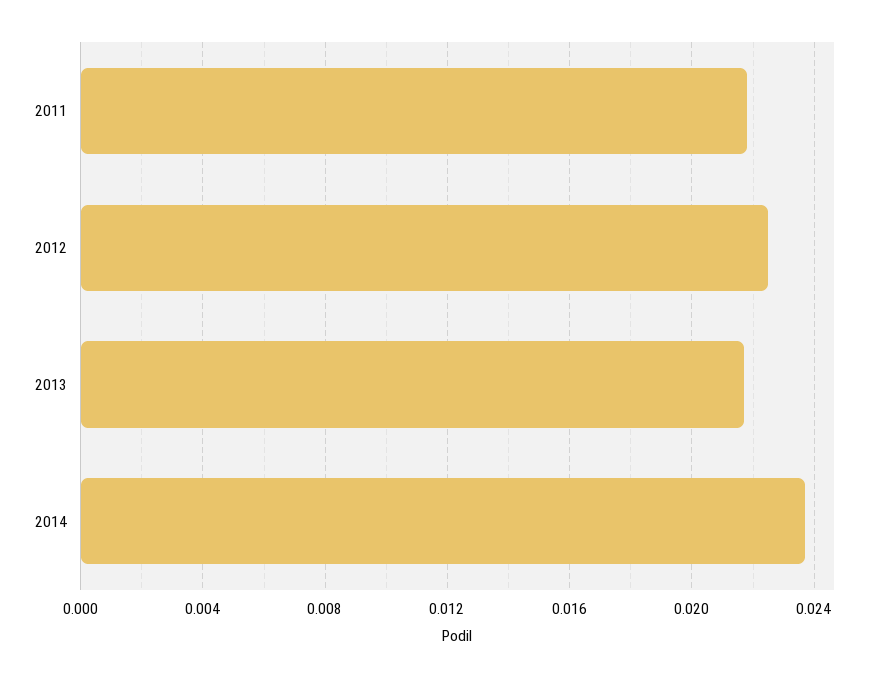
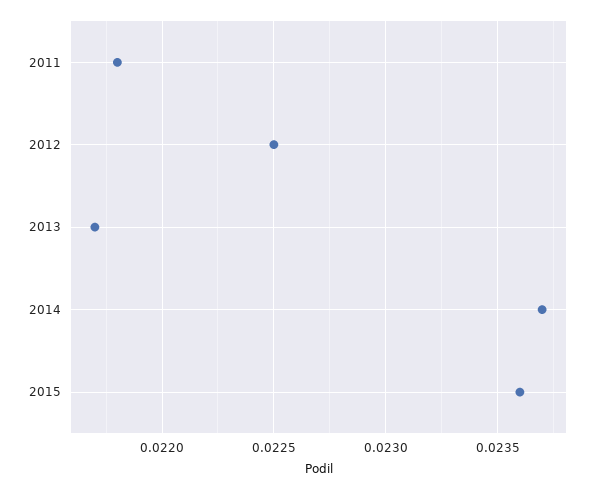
2015: none -> 0.0236

